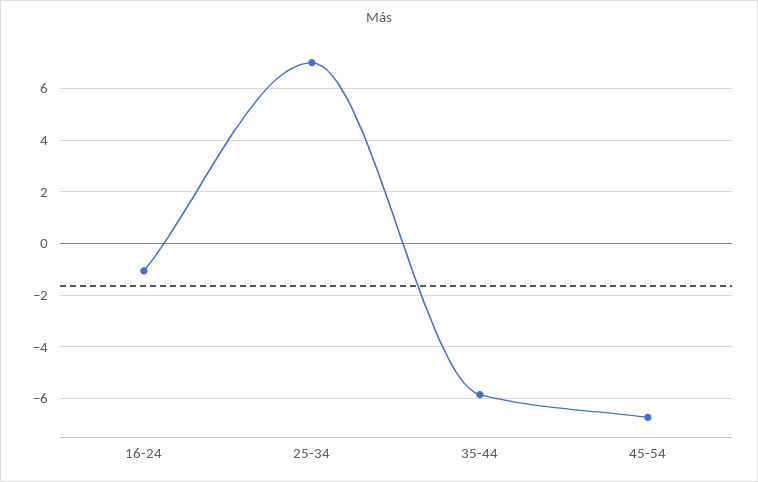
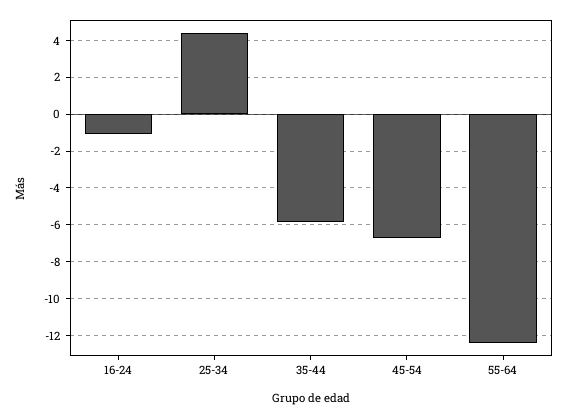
25-34: 7 -> 4.5
55-64: none -> -12.5

